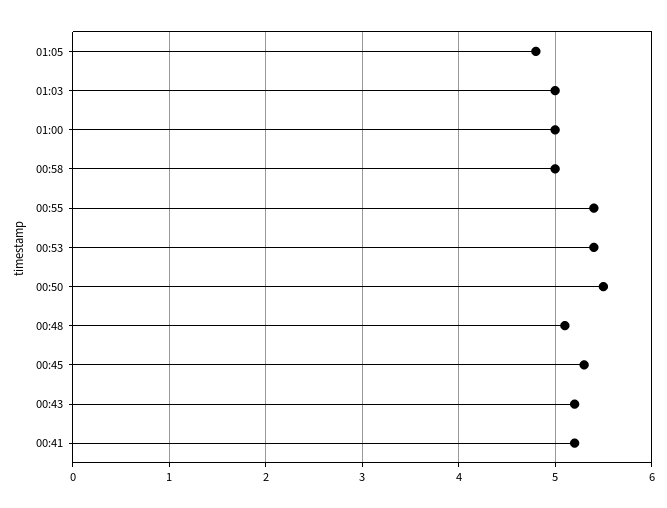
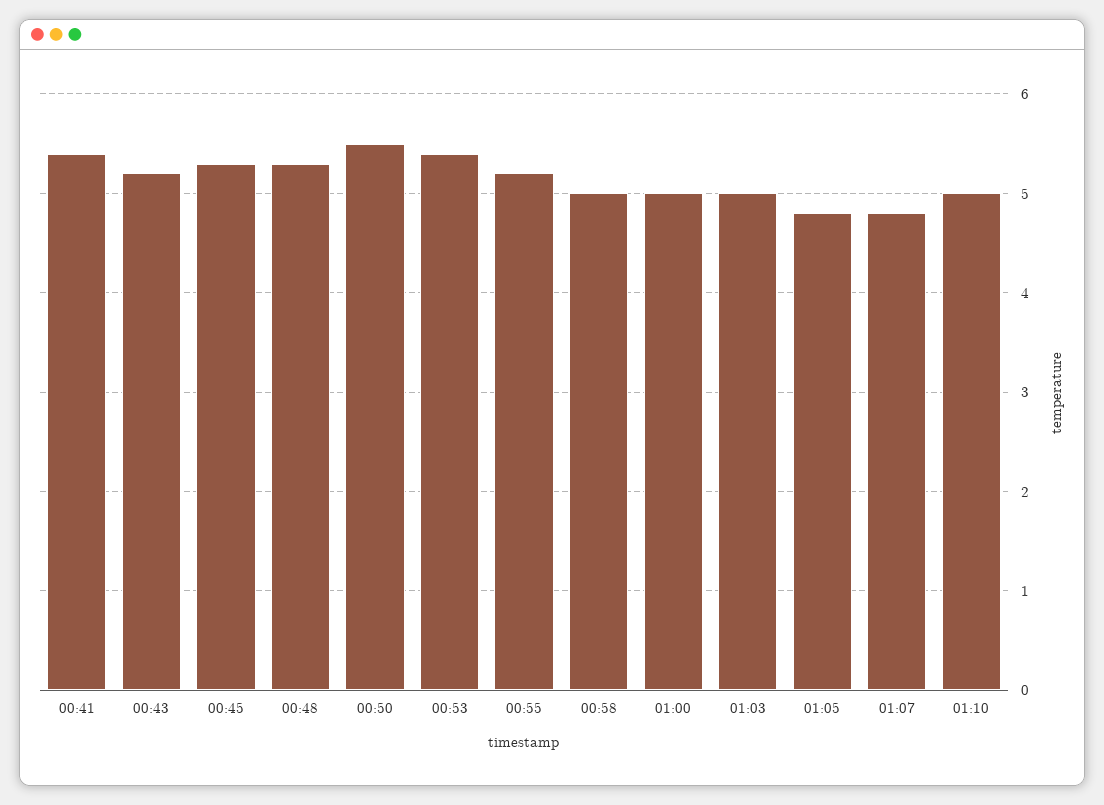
00:55: 5.4 -> 5.2
00:48: 5.1 -> 5.3
00:41: 5.2 -> 5.4
01:07: none -> 4.8
01:10: none -> 5

